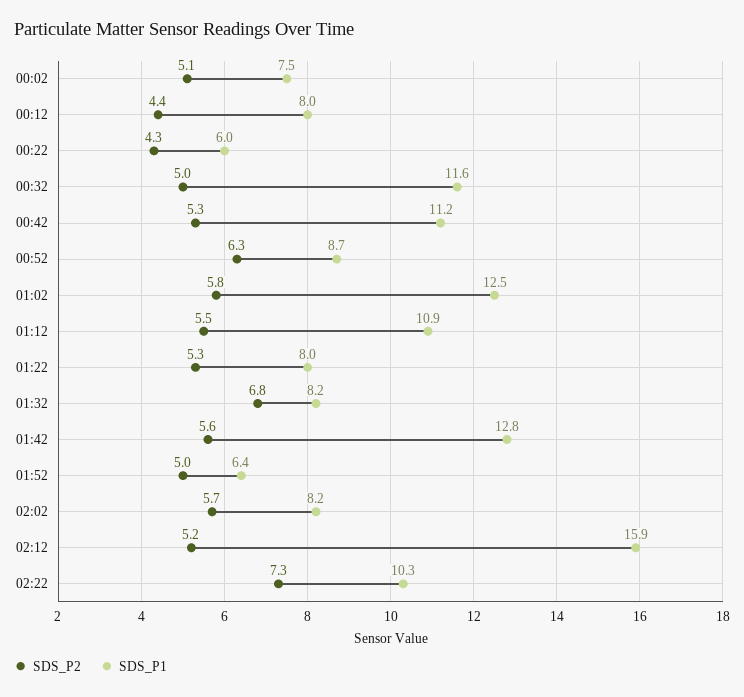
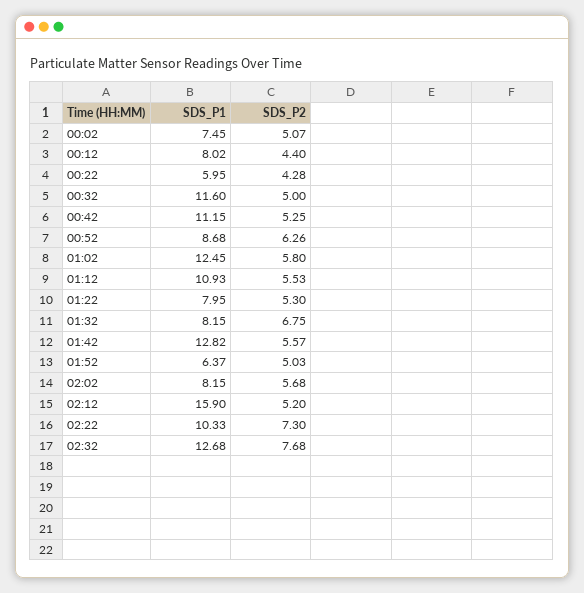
SDS_P1, 02:32: none -> 12.68
SDS_P2, 02:32: none -> 7.68

